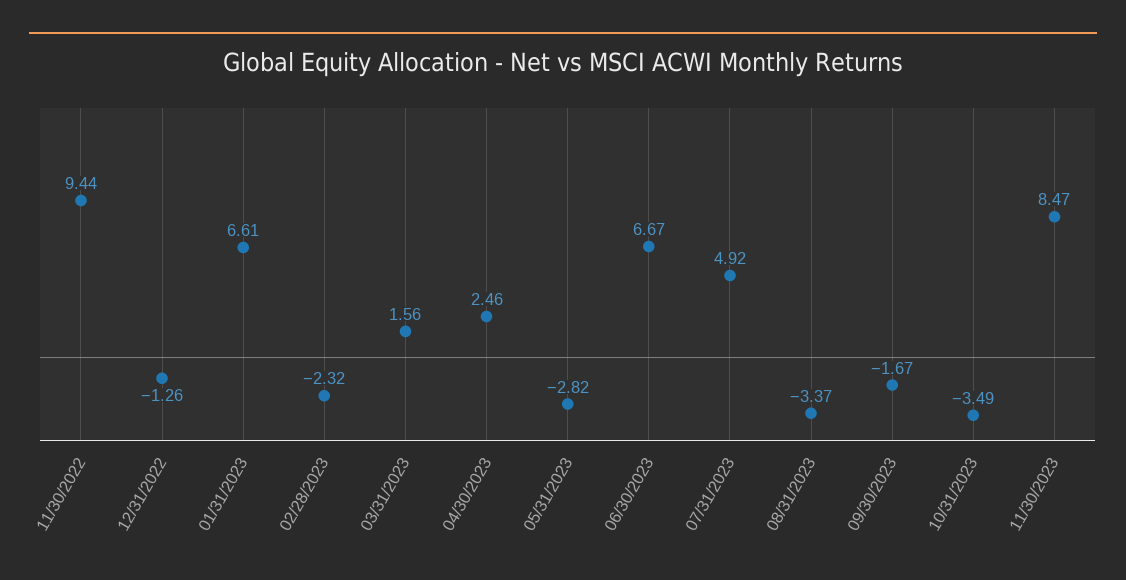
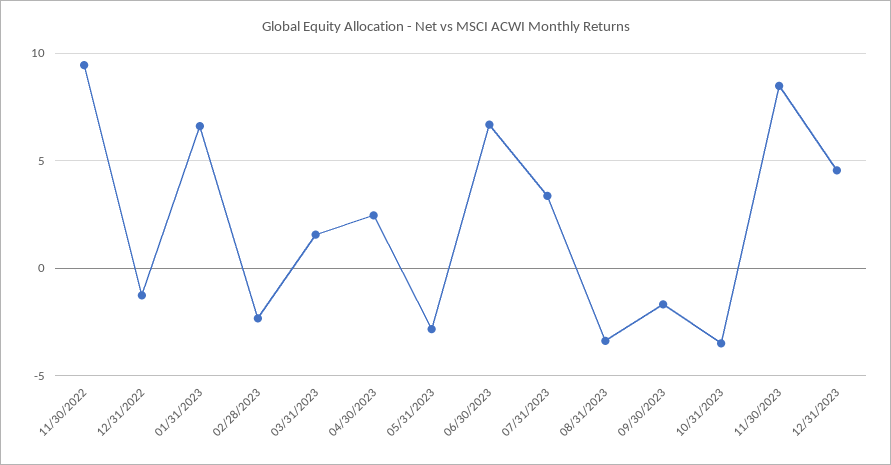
07/31/2023: 4.92 -> 3.5
12/31/2023: none -> 4.5

